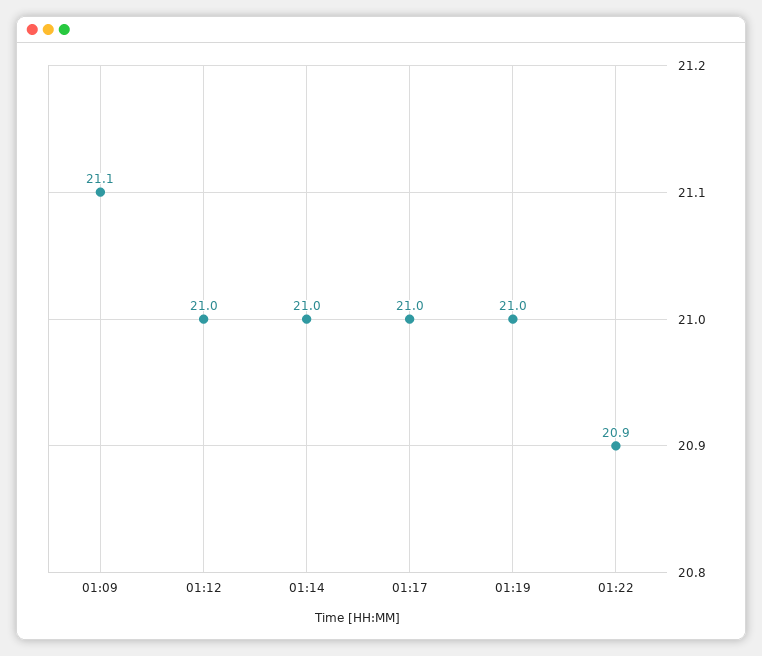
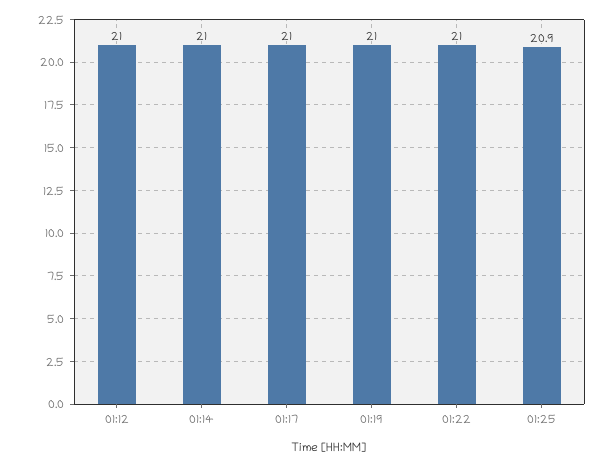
01:09: 21.1 -> none
01:22: 20.9 -> 21
01:25: none -> 20.9

